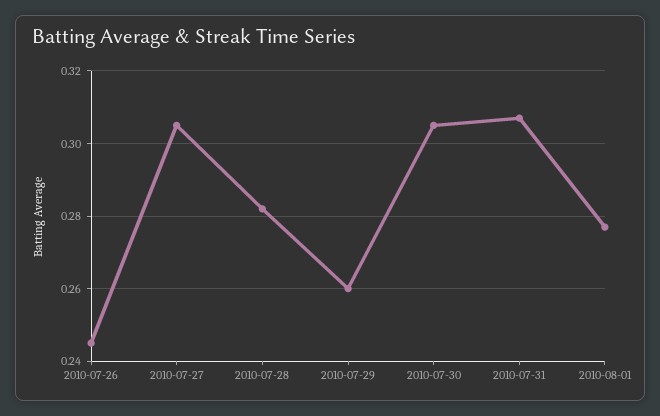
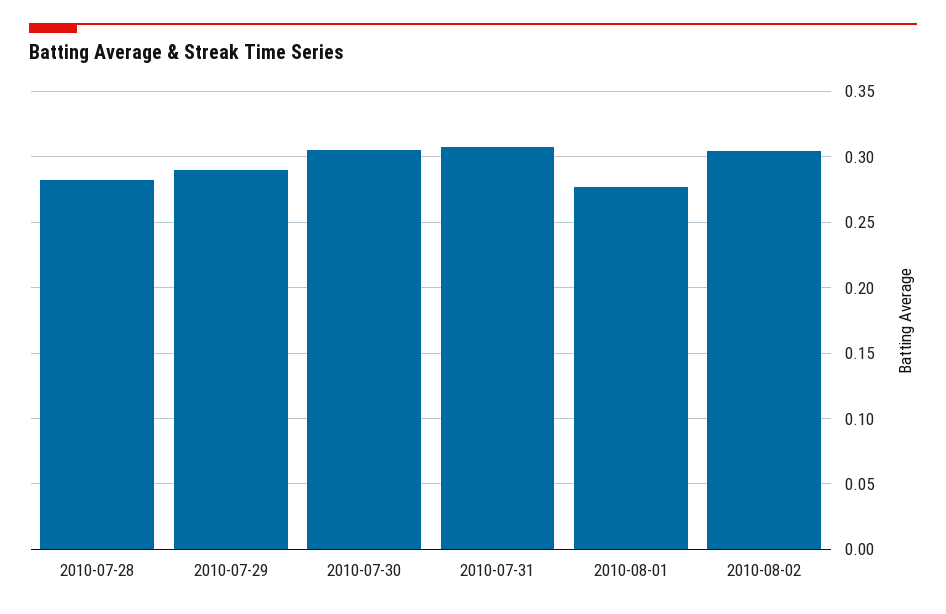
2010-07-26: 0.245 -> none
2010-07-27: 0.305 -> none
2010-07-29: 0.26 -> 0.29
2010-08-02: none -> 0.305

